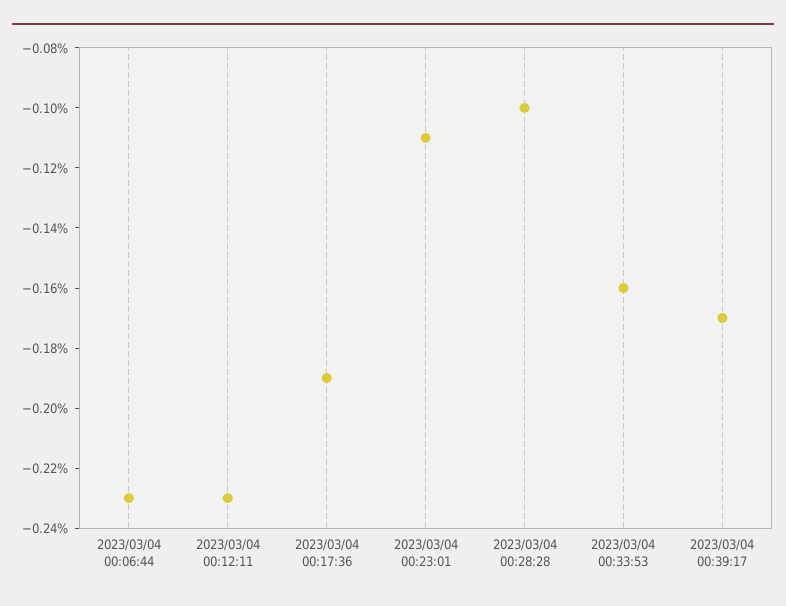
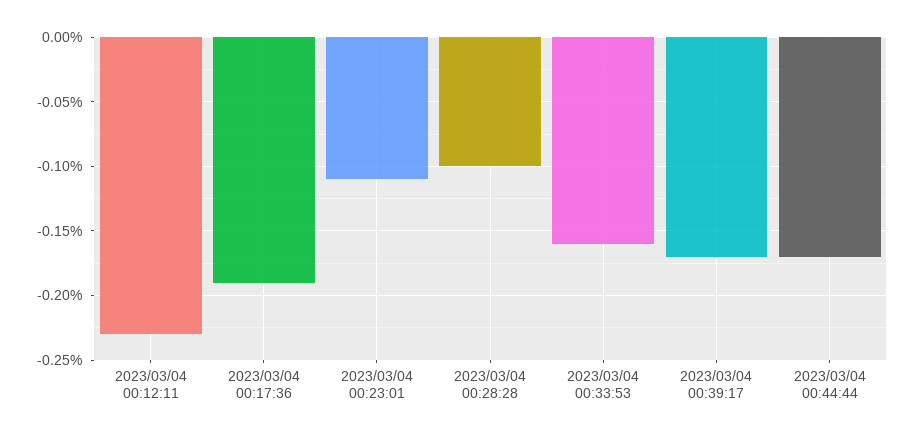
2023/03/04 00:06:44: -0.23 -> none
2023/03/04 00:44:44: none -> -0.17

